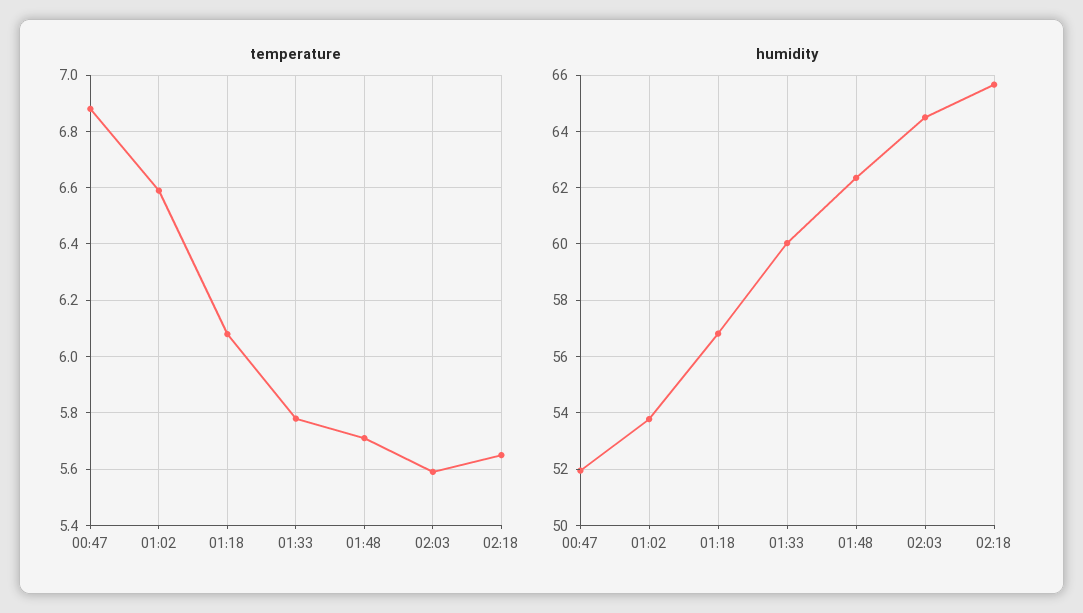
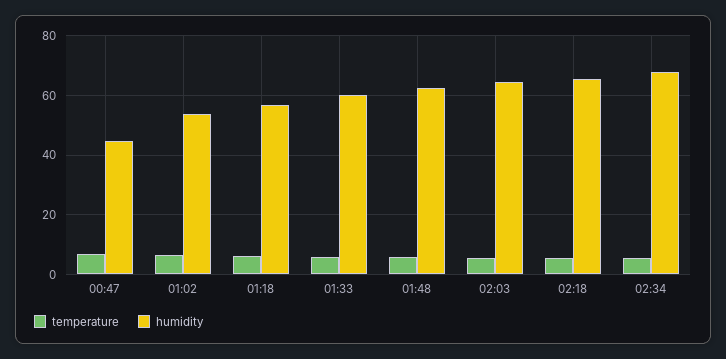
humidity, 00:47: 52 -> 45
temperature, 02:34: none -> 5
humidity, 02:34: none -> 67.5

